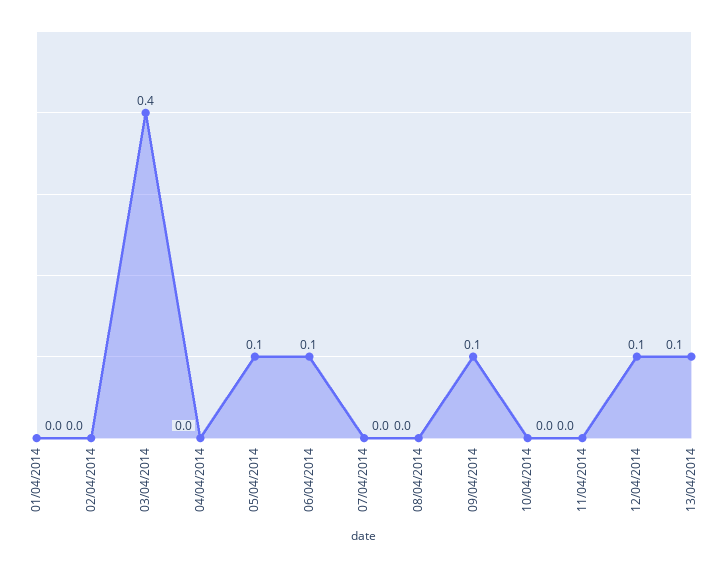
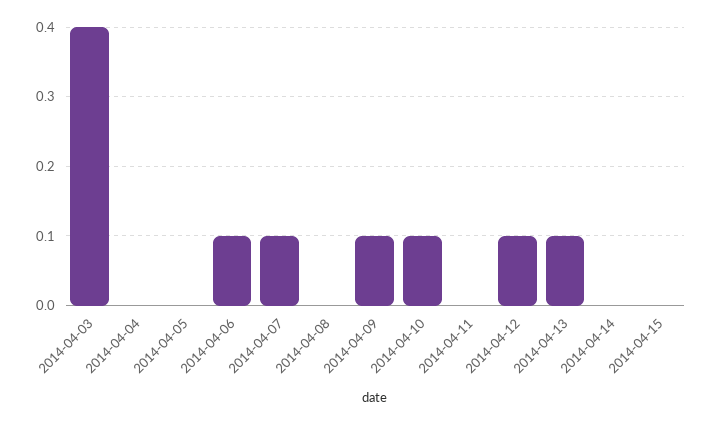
01/04/2014: 0 -> none
02/04/2014: 0 -> none
05/04/2014: 0.1 -> 0
07/04/2014: 0 -> 0.1
10/04/2014: 0 -> 0.1
2014-04-14: none -> 0
2014-04-15: none -> 0

